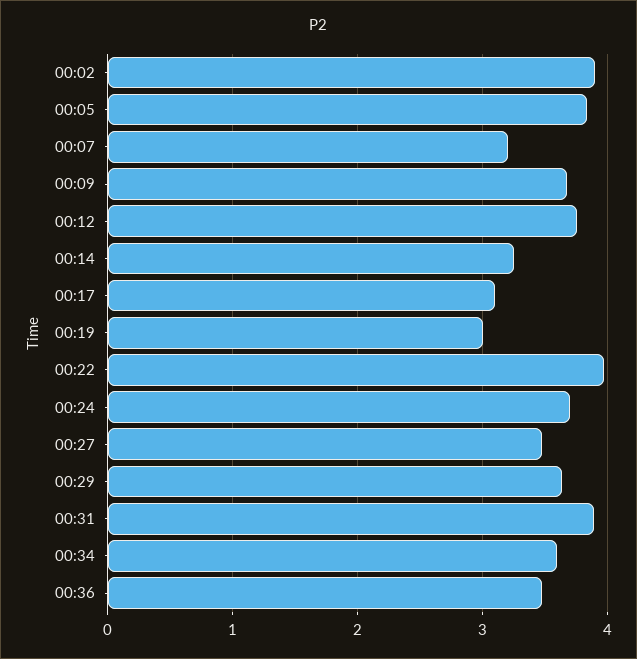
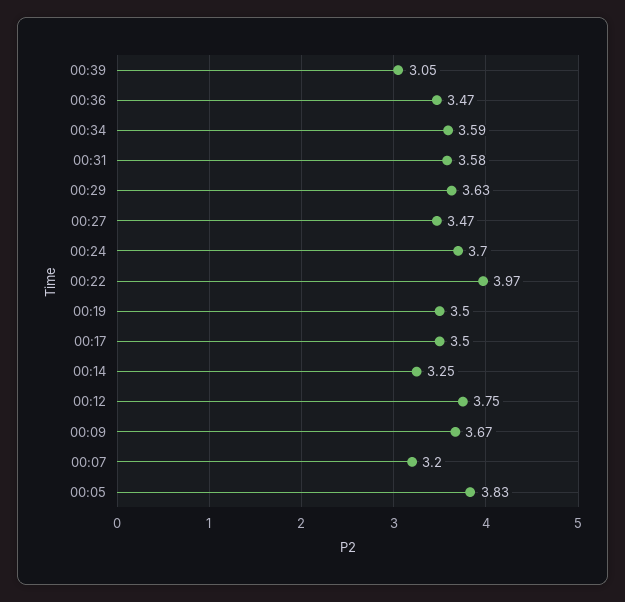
00:02: 3.9 -> none
00:17: 3.1 -> 3.5
00:19: 3 -> 3.5
00:31: 3.9 -> 3.58
00:39: none -> 3.05

